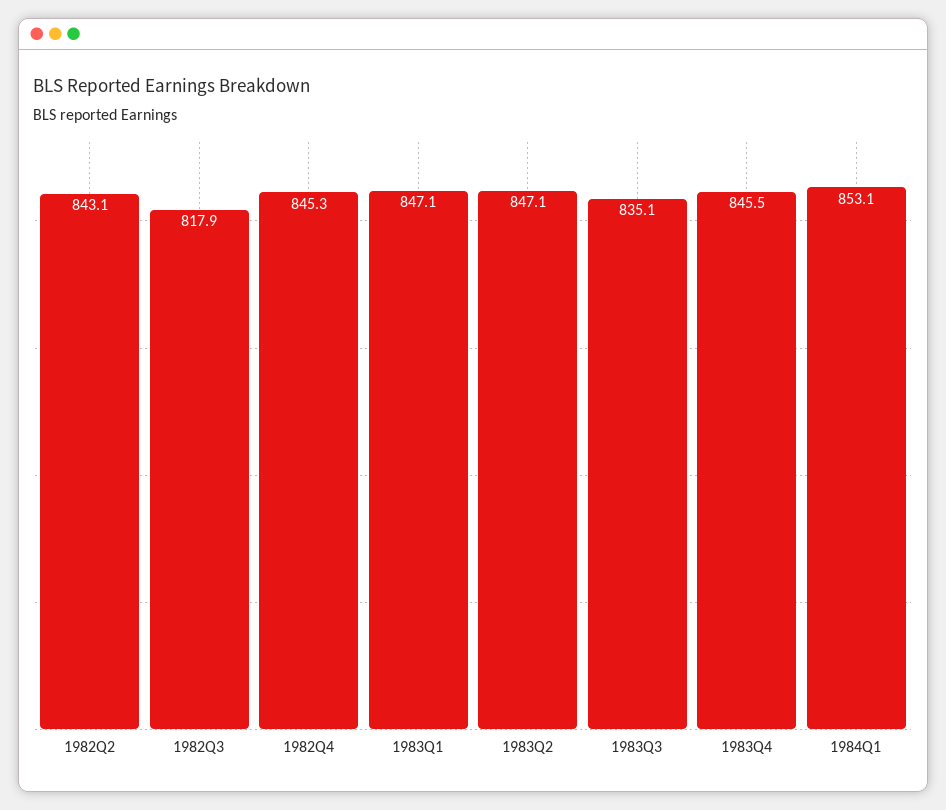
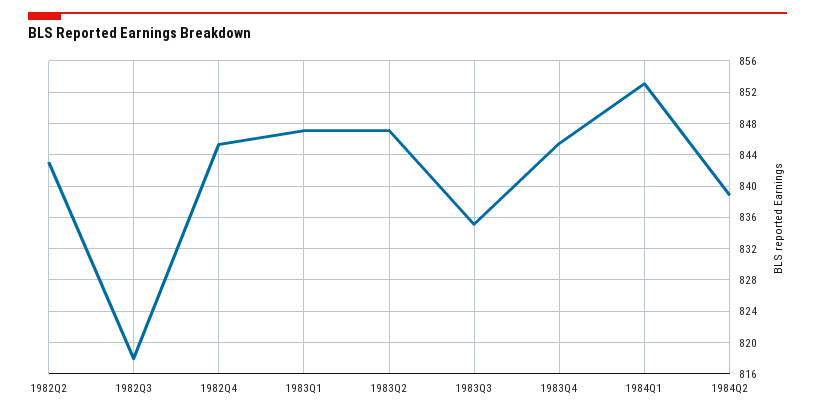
1984Q2: none -> 839

